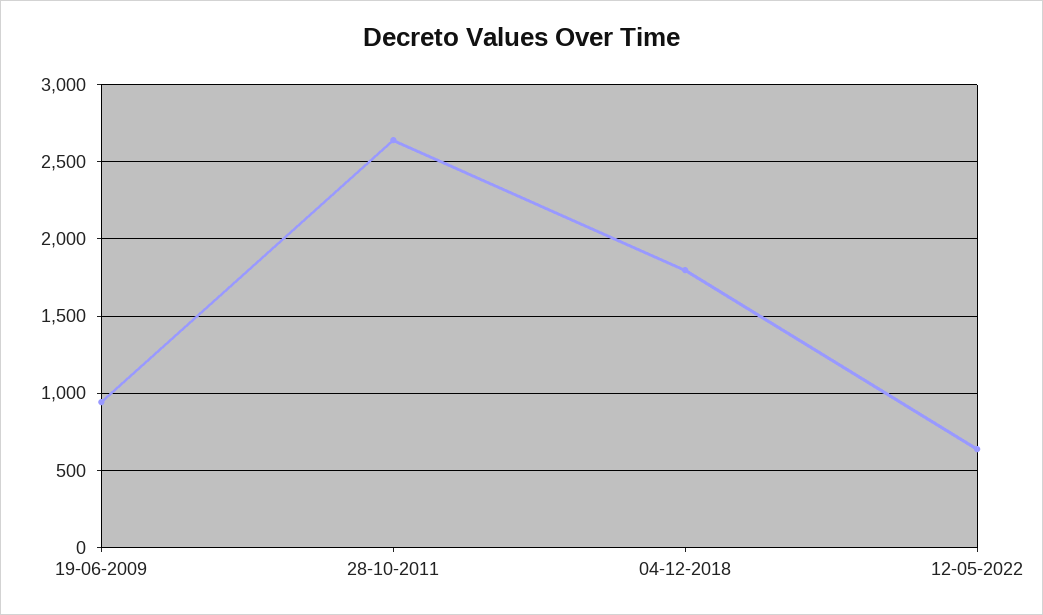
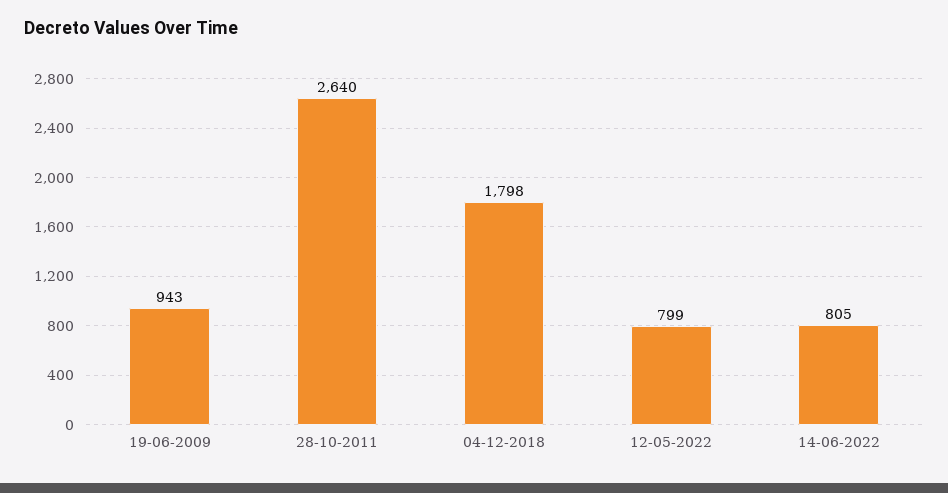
12-05-2022: 650 -> 799
14-06-2022: none -> 805

